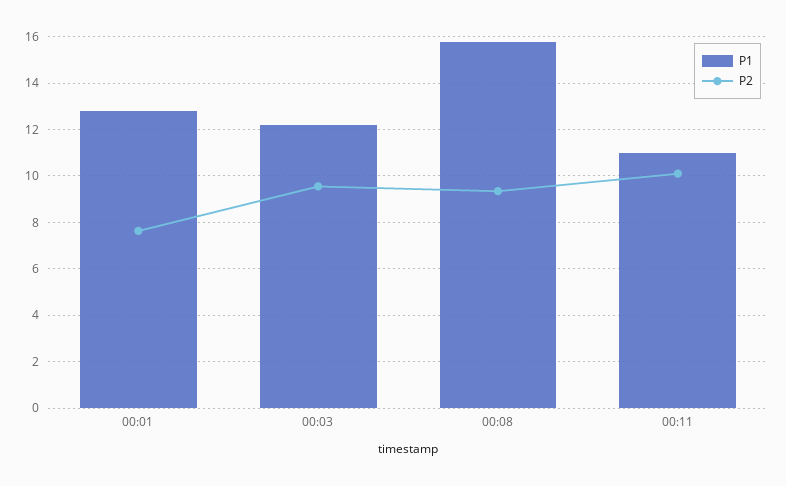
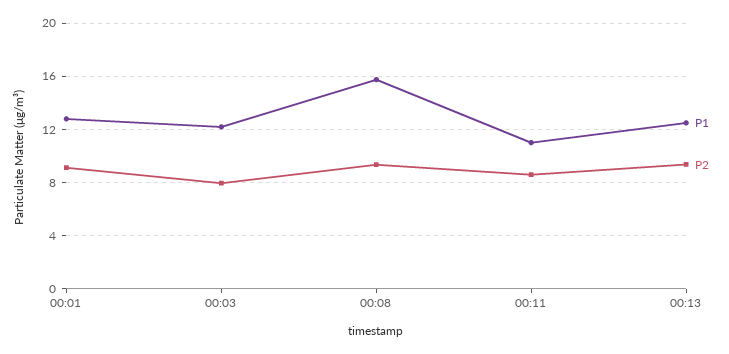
P2, 00:01: 7.5 -> 9
P2, 00:03: 9.5 -> 8
P2, 00:11: 10 -> 8.5
P1, 00:13: none -> 12.5
P2, 00:13: none -> 9.5

